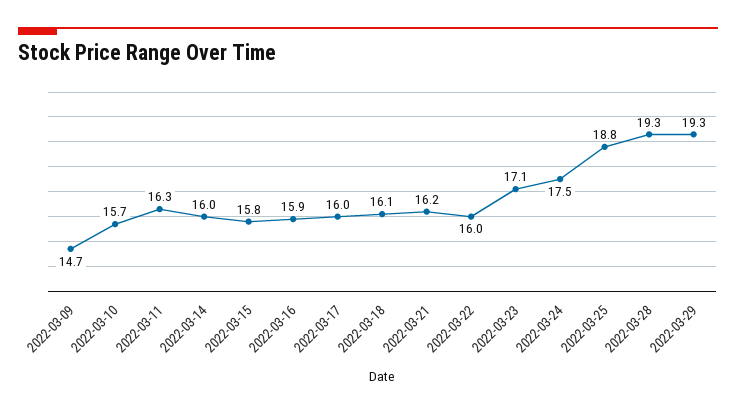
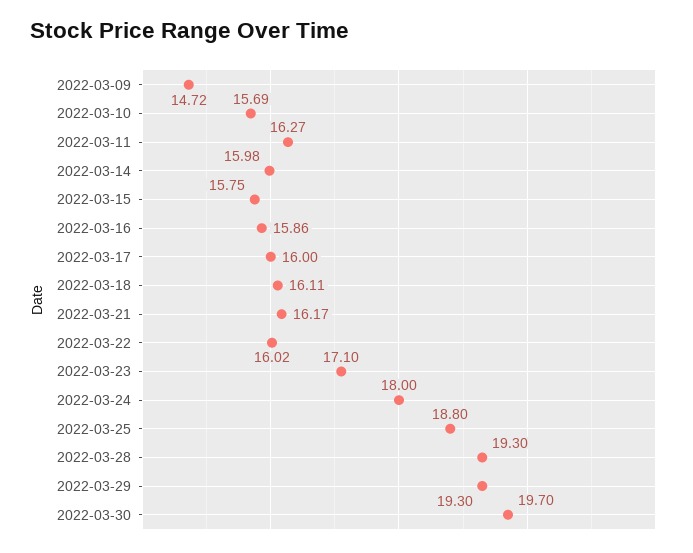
2022-03-24: 17.5 -> 18
2022-03-30: none -> 19.7

